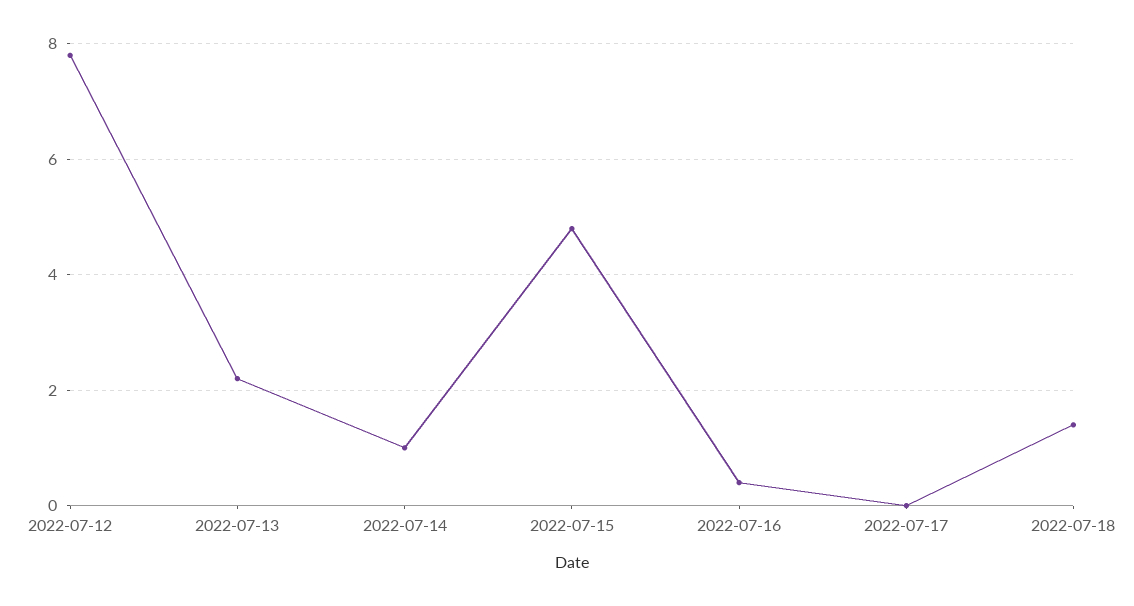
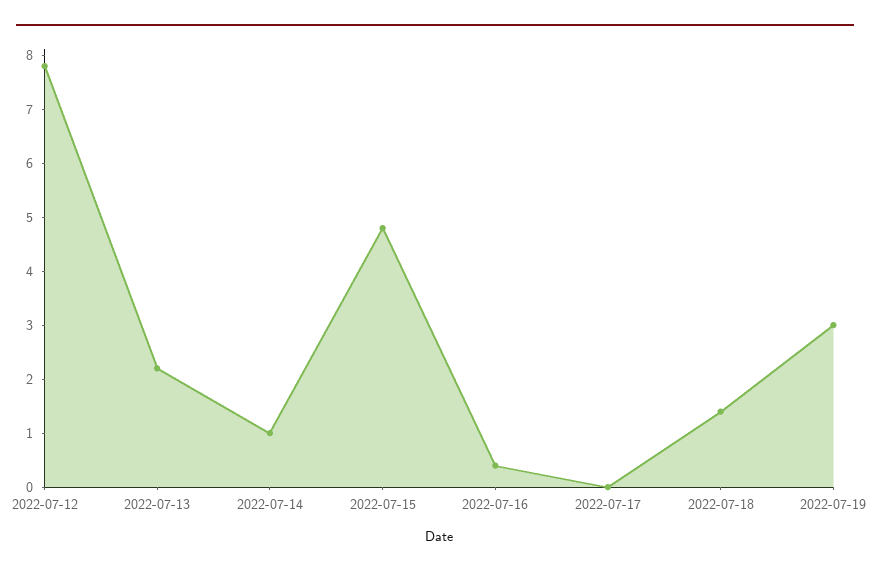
2022-07-19: none -> 3

